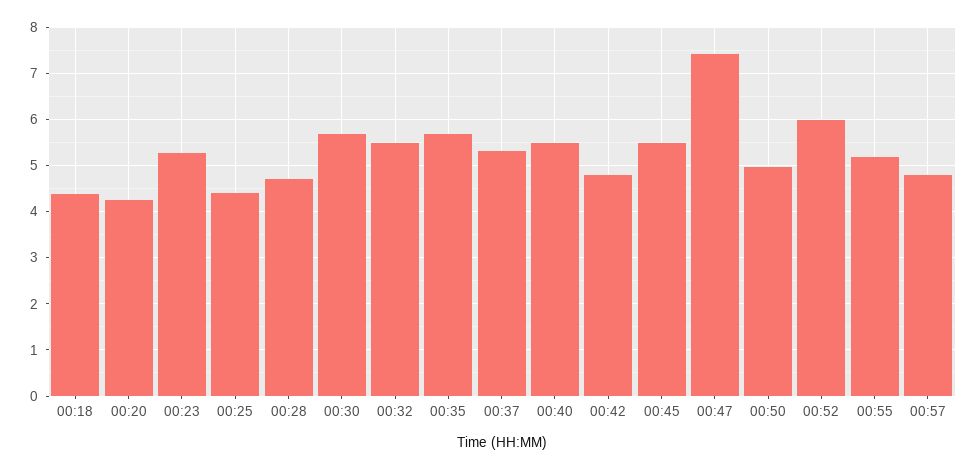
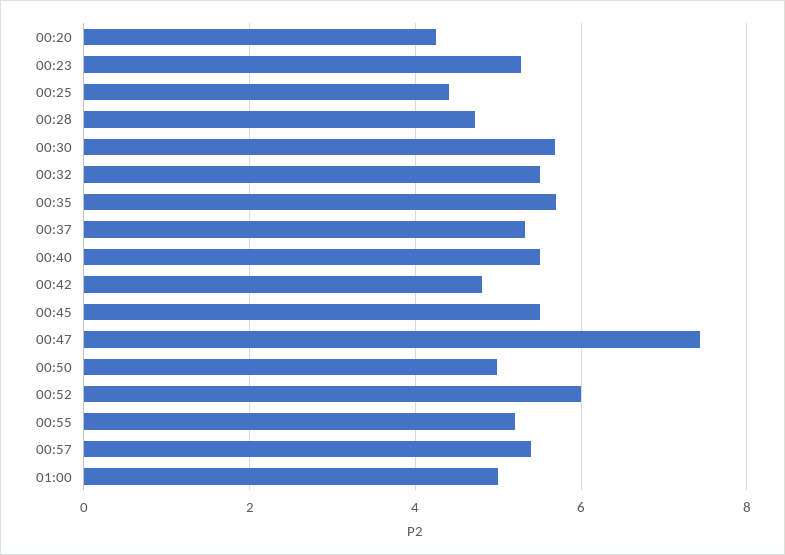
00:18: 4.4 -> none
00:57: 4.8 -> 5.4
01:00: none -> 5

